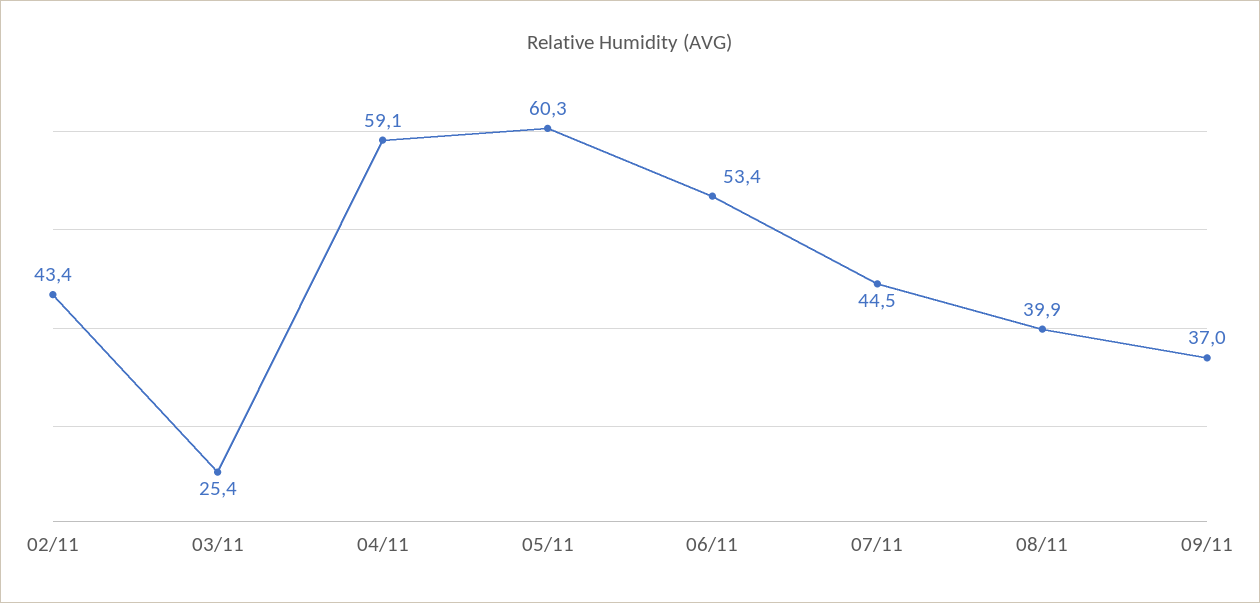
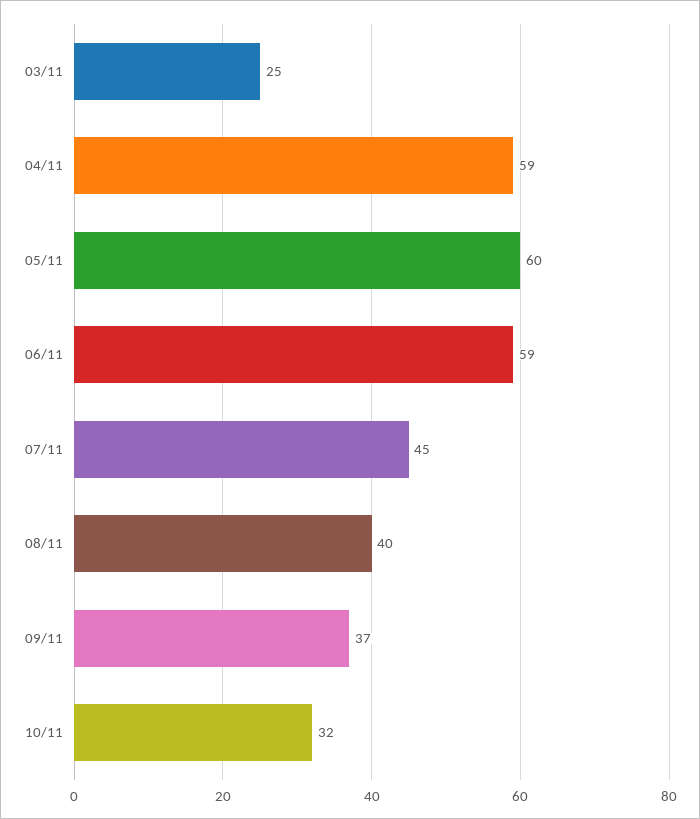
02/11: 43.4 -> none
06/11: 53.4 -> 59
10/11: none -> 32

